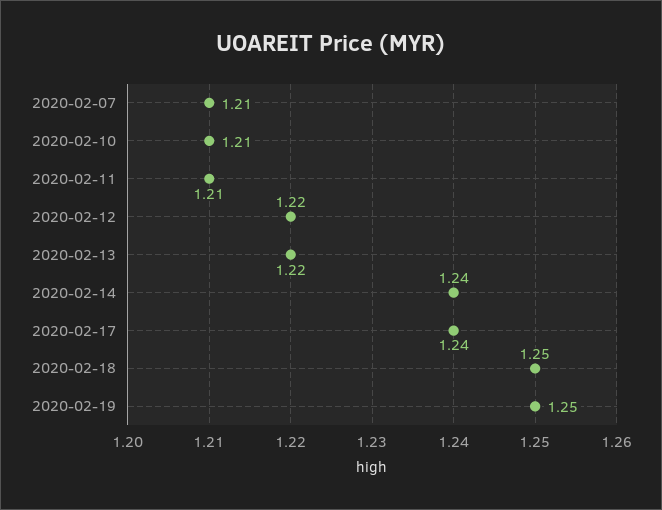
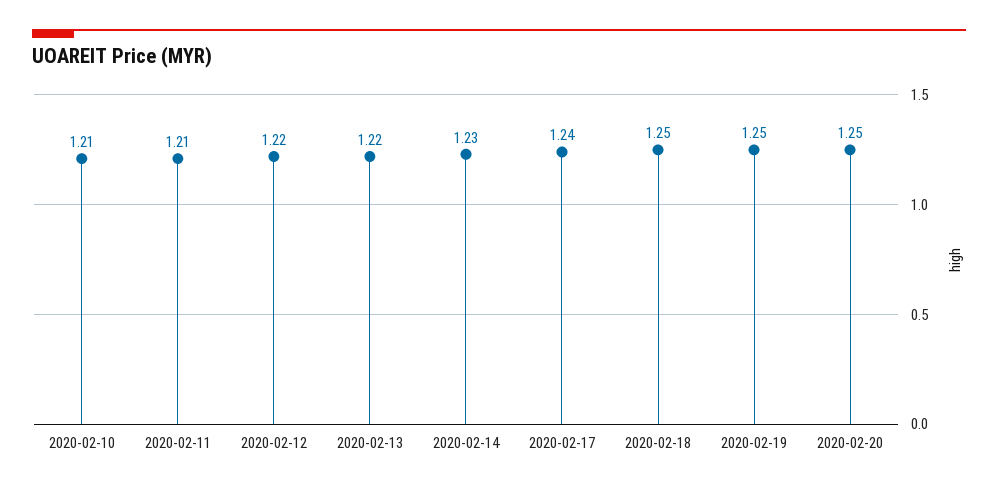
2020-02-07: 1.21 -> none
2020-02-14: 1.24 -> 1.23
2020-02-20: none -> 1.25

